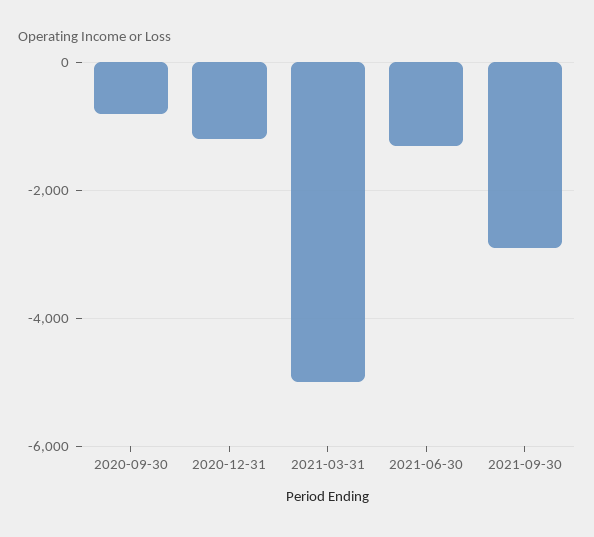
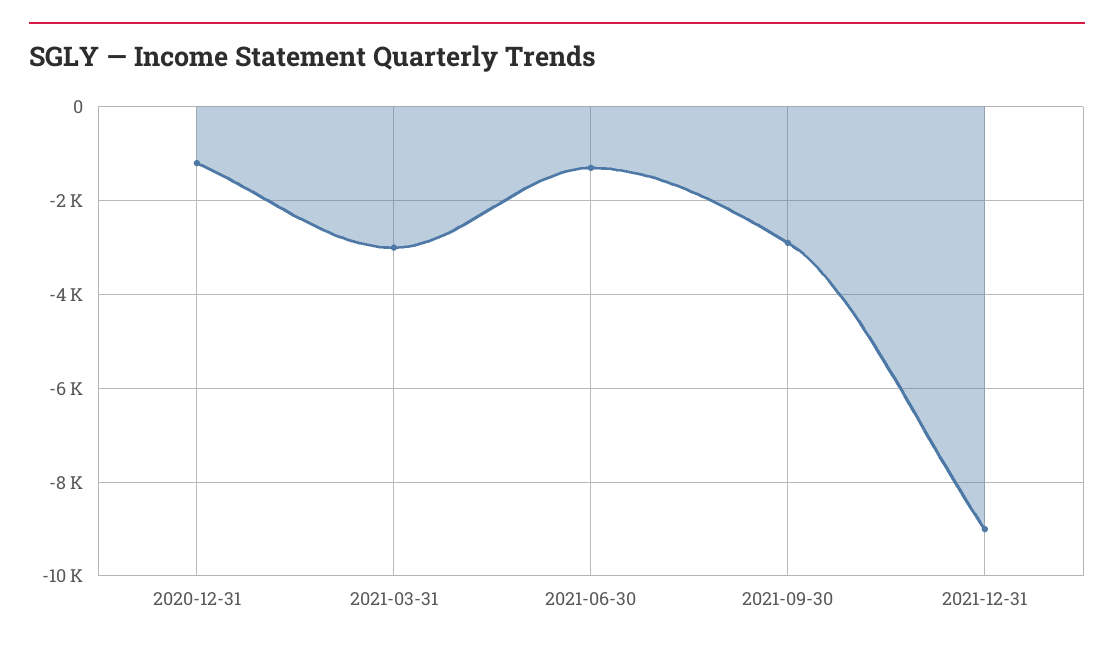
2020-09-30: -800 -> none
2021-03-31: -5000 -> -3000
2021-12-31: none -> -9000

